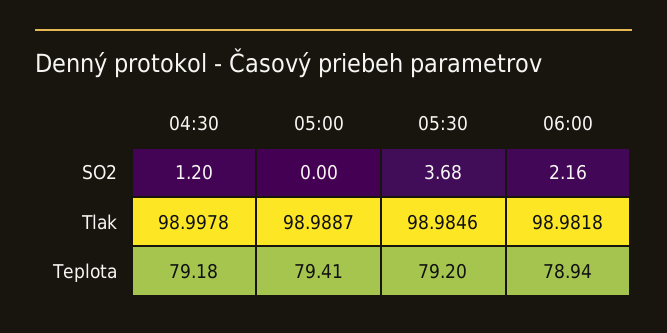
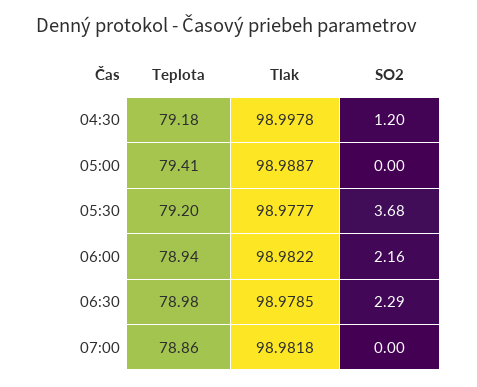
05:30, Tlak: 98.9846 -> 98.9777
06:00, Tlak: 98.9818 -> 98.9822
06:30, Teplota: none -> 78.98
06:30, Tlak: none -> 98.9785
06:30, SO2: none -> 2.29
07:00, Teplota: none -> 78.86
07:00, Tlak: none -> 98.9818
07:00, SO2: none -> 0

